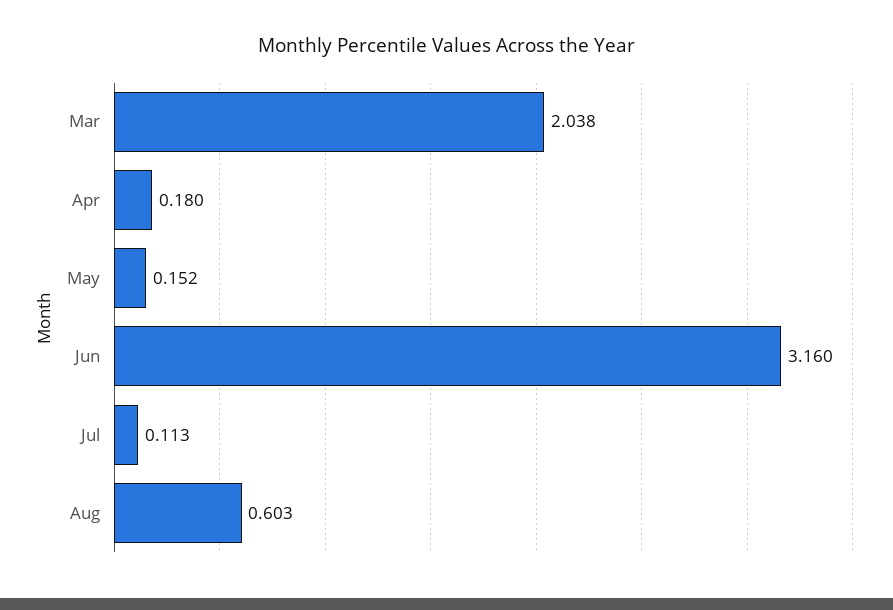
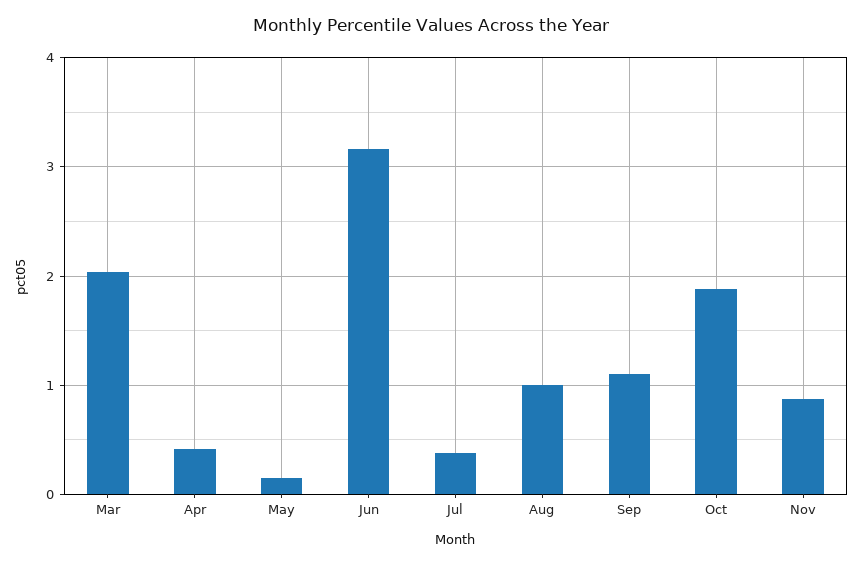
Apr: 0.18 -> 0.4
Jul: 0.113 -> 0.4
Aug: 0.603 -> 1
Sep: none -> 1.1
Oct: none -> 1.9
Nov: none -> 0.9

